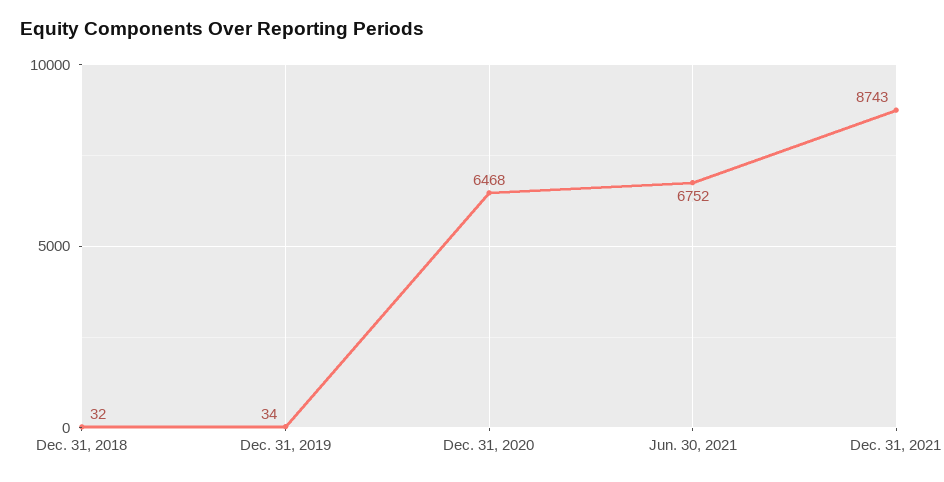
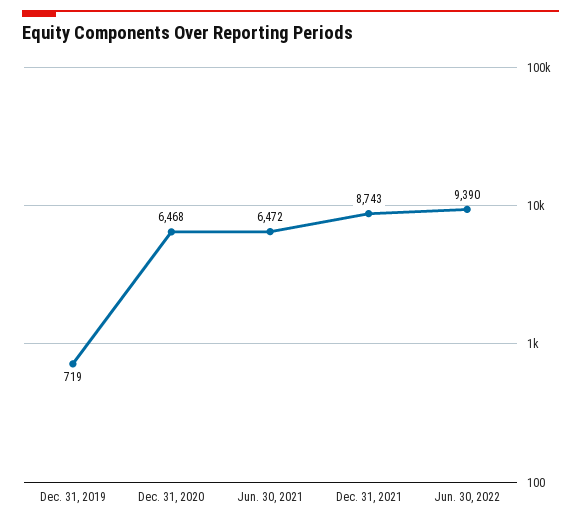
Dec. 31, 2018: 32 -> none
Dec. 31, 2019: 34 -> 719
Jun. 30, 2021: 6752 -> 6472
Jun. 30, 2022: none -> 9390

